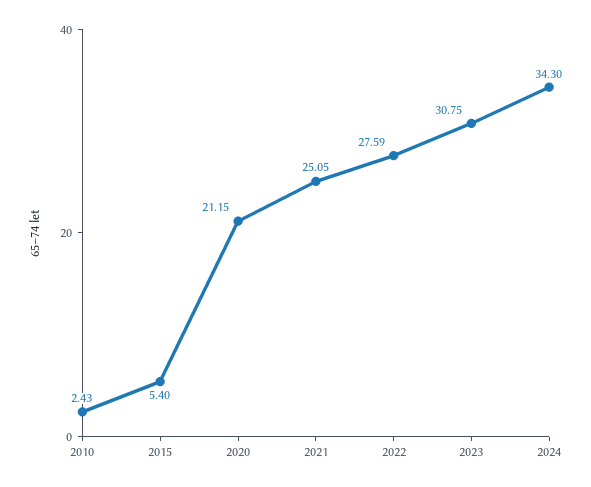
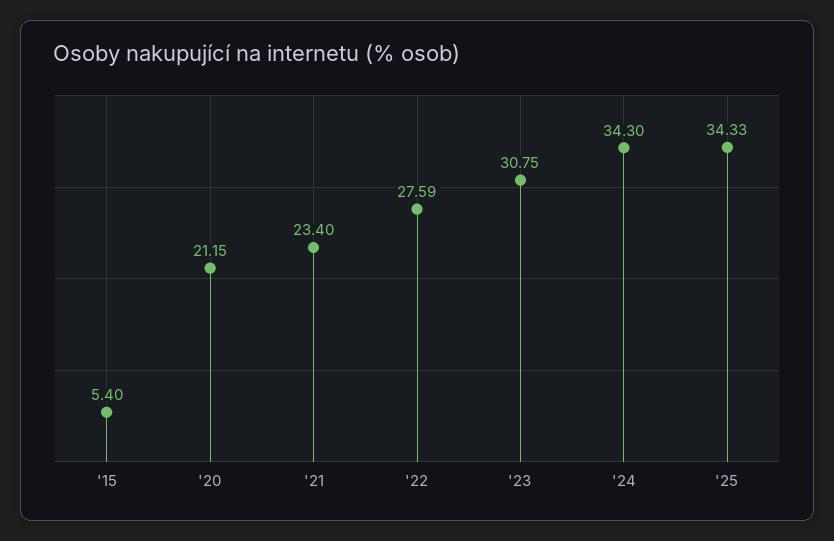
2010: 2.43 -> none
2021: 25.05 -> 23.4
'25: none -> 34.33

